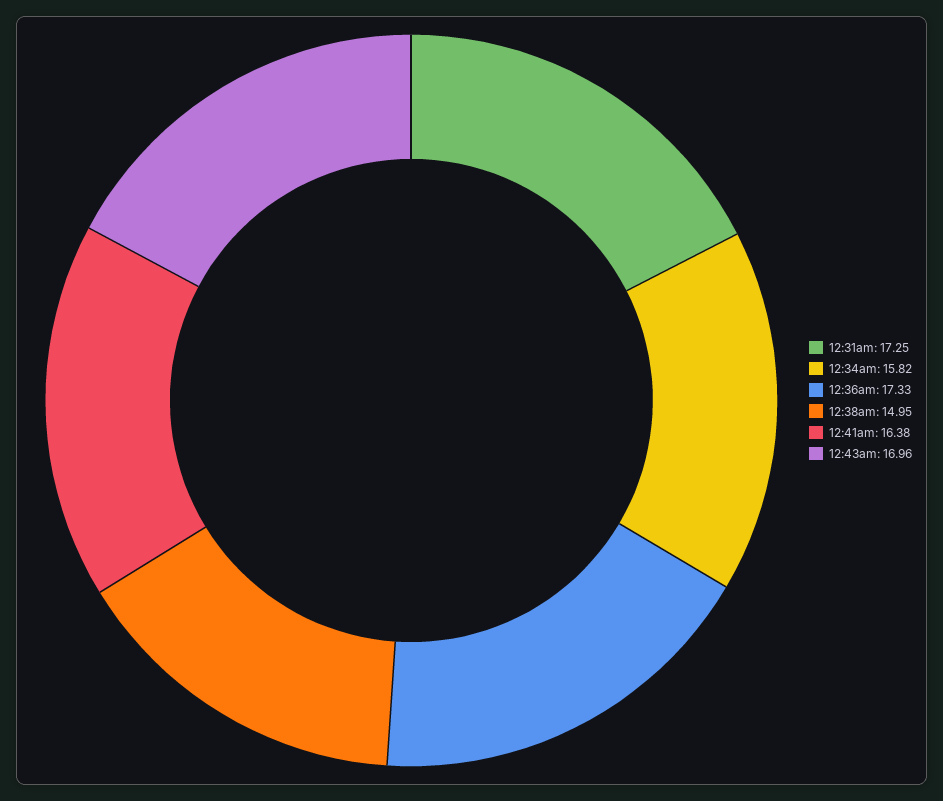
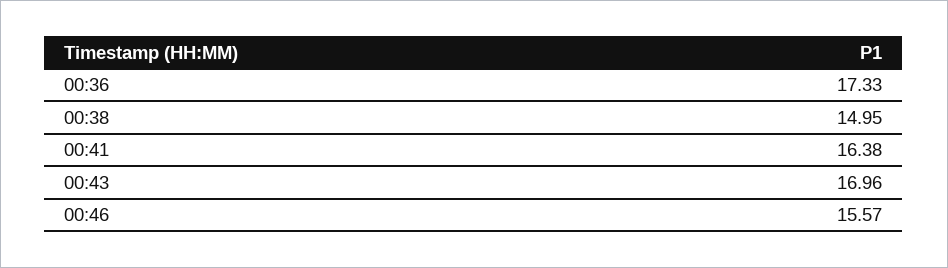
12:31am: 17.25 -> none
12:34am: 15.82 -> none
00:46: none -> 15.57

